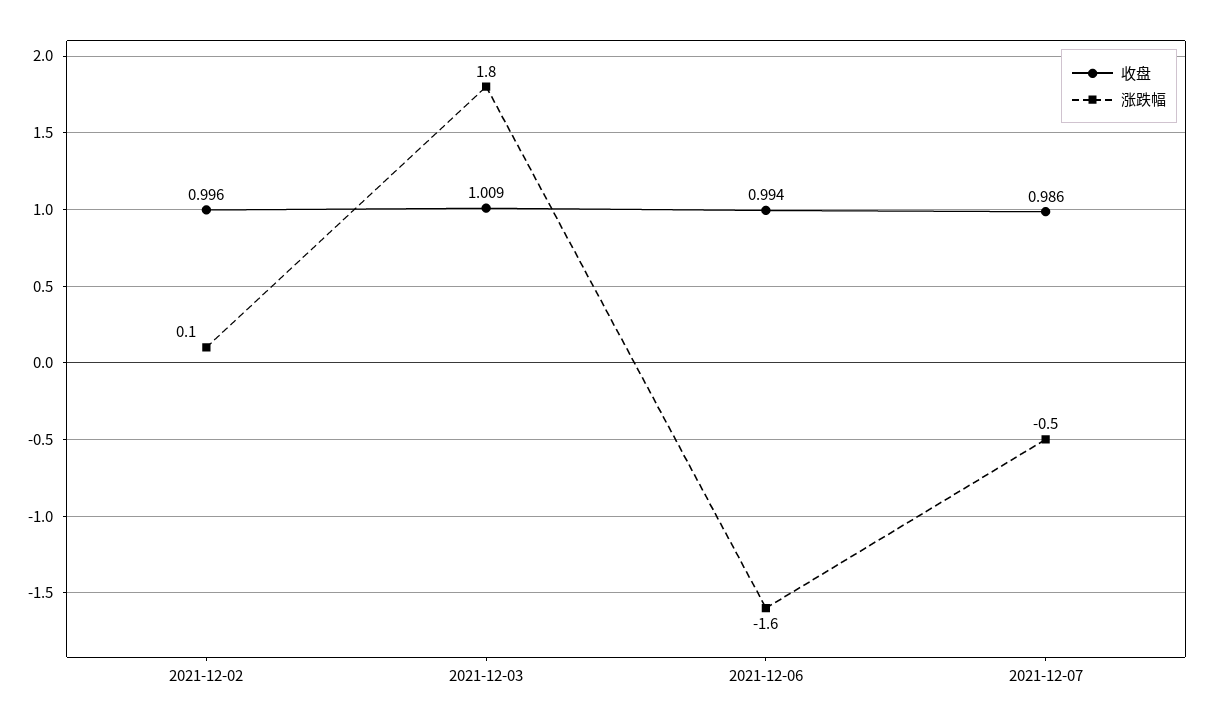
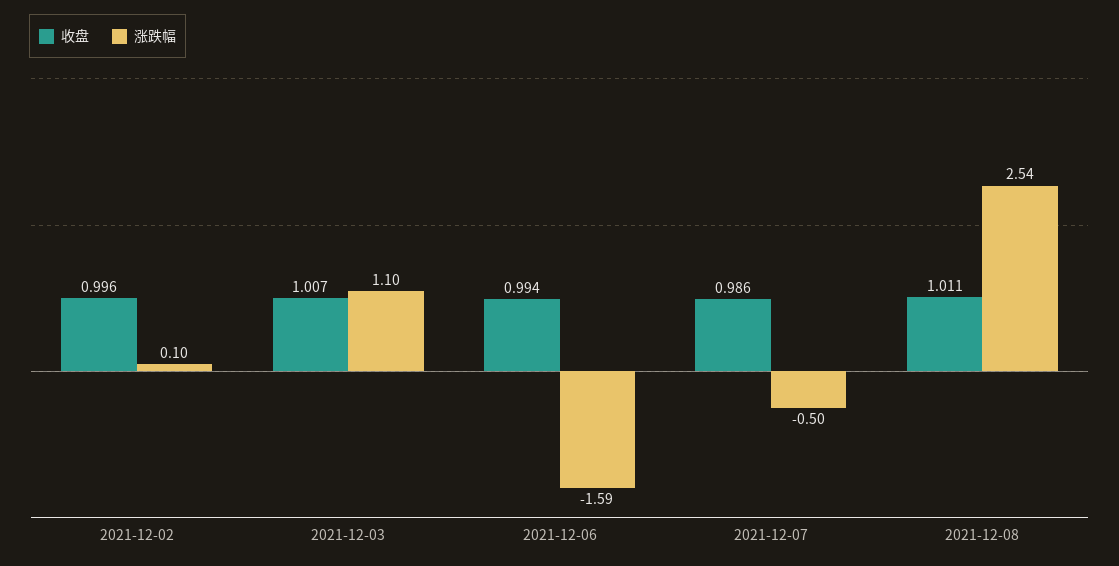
收盘, 2021-12-03: 1.009 -> 1.007
涨跌幅, 2021-12-03: 1.8 -> 1.1
收盘, 2021-12-08: none -> 1.011
涨跌幅, 2021-12-08: none -> 2.54

